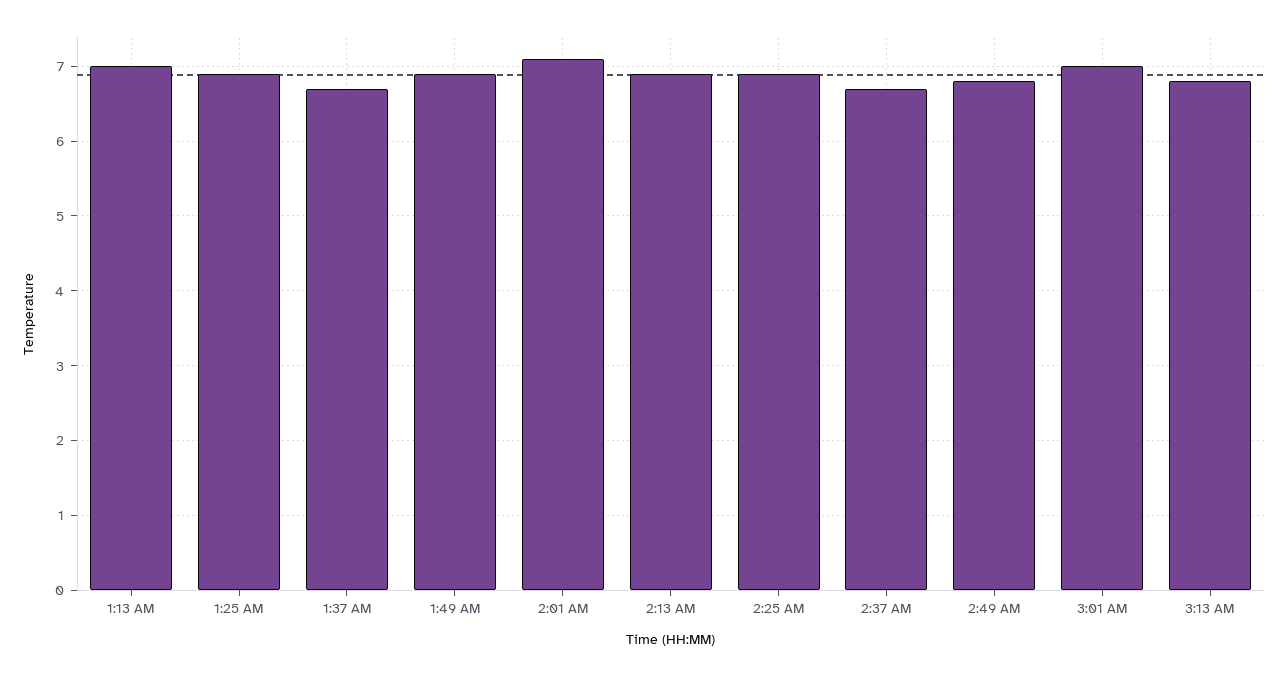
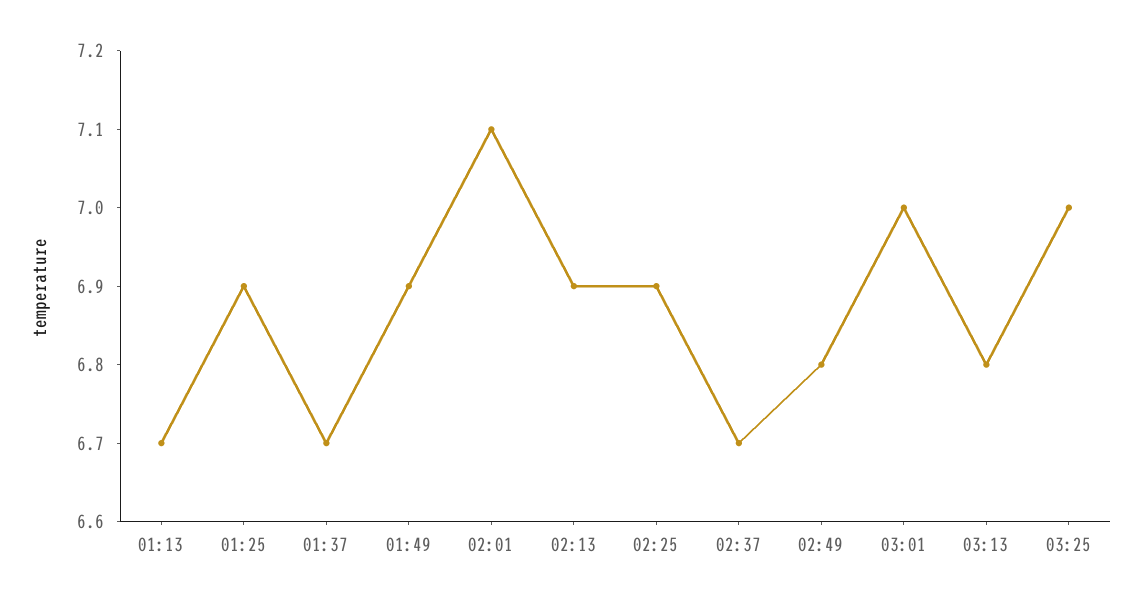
1:13 AM: 7 -> 6.7
03:25: none -> 7

